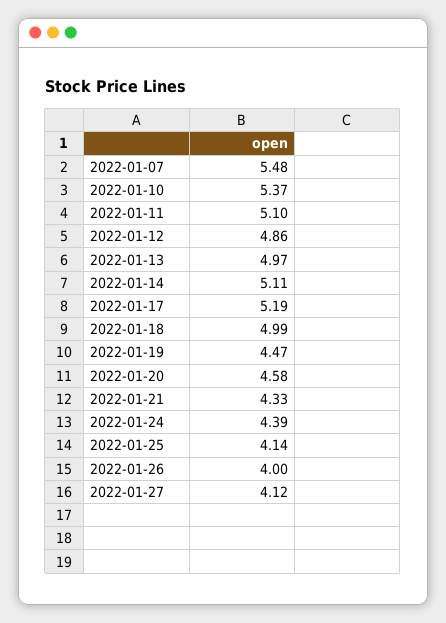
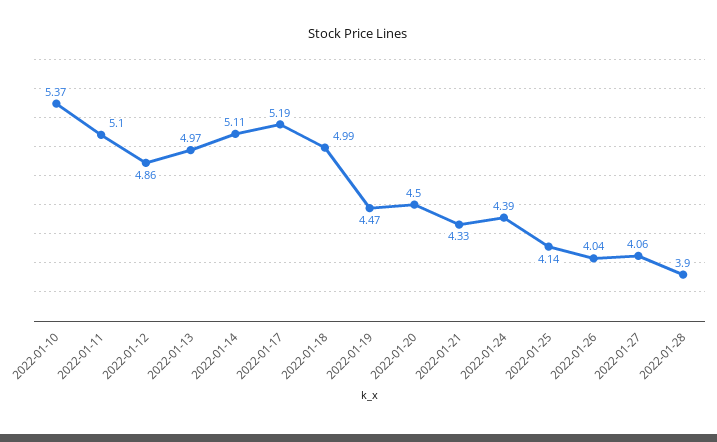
2022-01-07: 5.48 -> none
2022-01-20: 4.58 -> 4.5
2022-01-26: 4 -> 4.04
2022-01-27: 4.12 -> 4.06
2022-01-28: none -> 3.9

